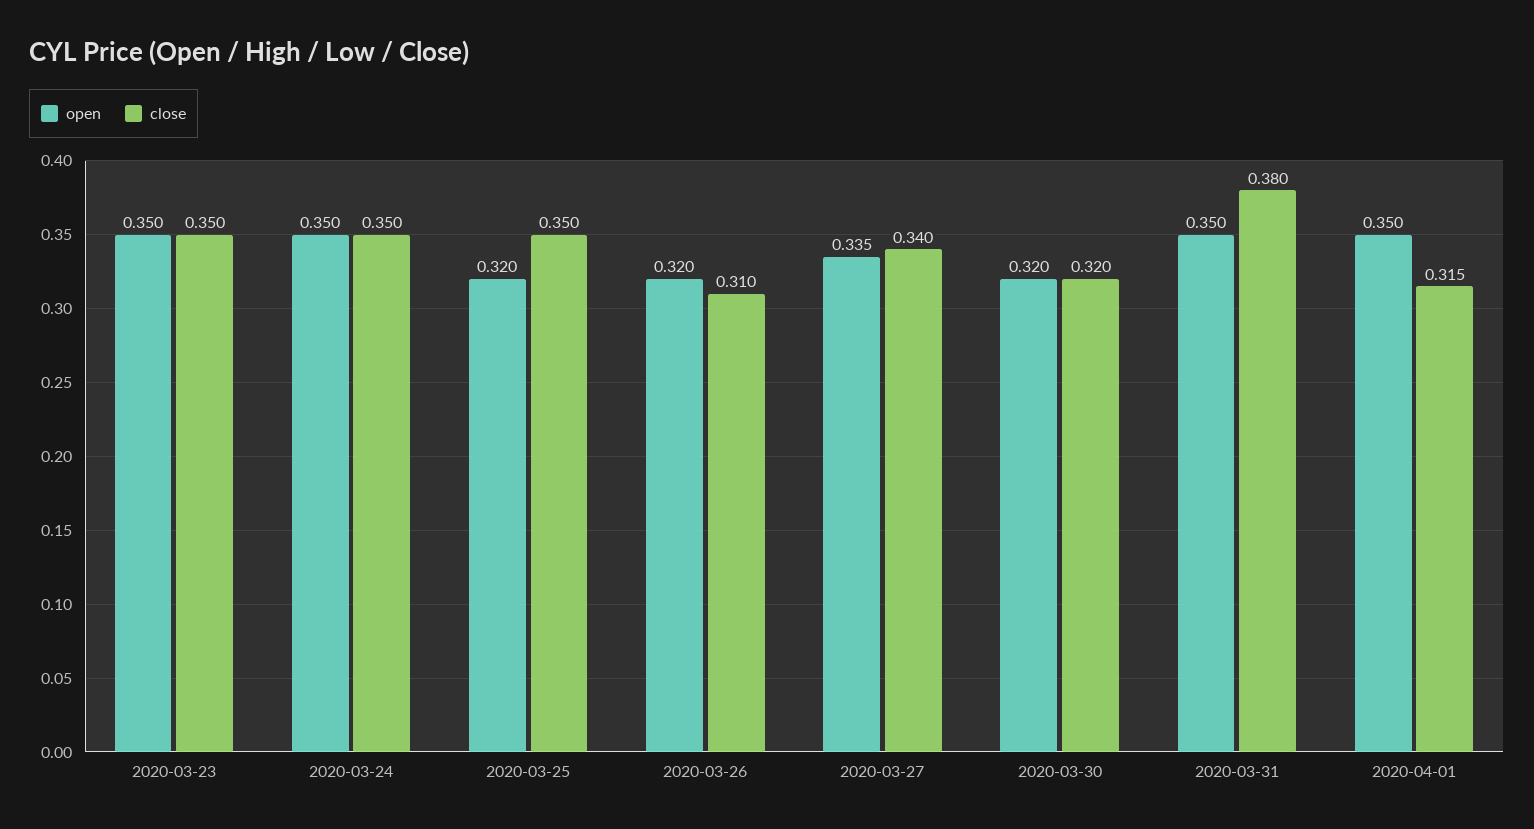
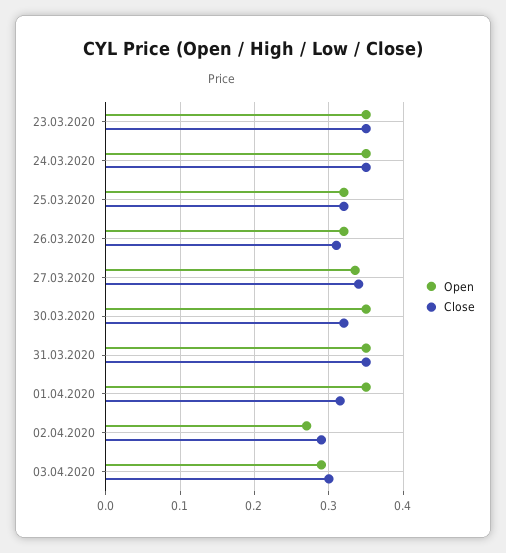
close, 2020-03-25: 0.35 -> 0.32
open, 2020-03-30: 0.32 -> 0.35
close, 2020-03-31: 0.38 -> 0.35
open, 02.04.2020: none -> 0.27
close, 02.04.2020: none -> 0.29
open, 03.04.2020: none -> 0.29
close, 03.04.2020: none -> 0.3

